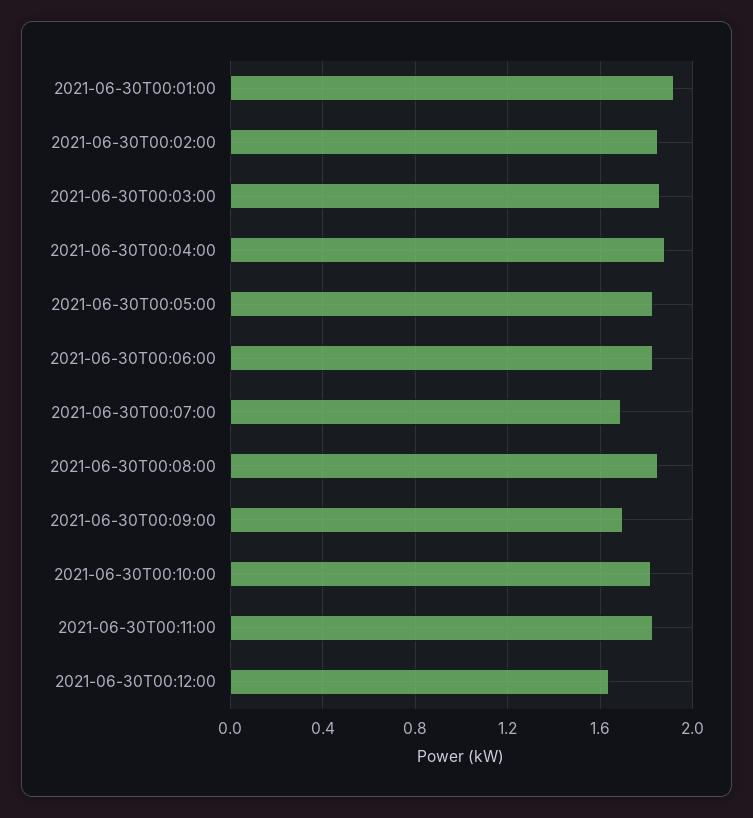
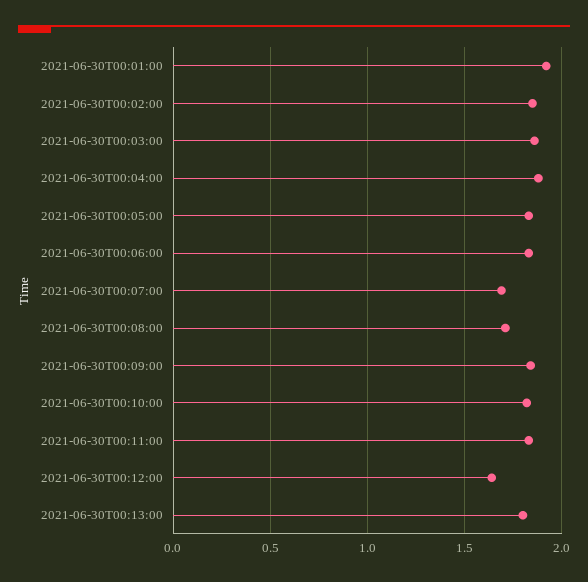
2021-06-30T00:08:00: 1.85 -> 1.7
2021-06-30T00:09:00: 1.7 -> 1.85
2021-06-30T00:13:00: none -> 1.8

